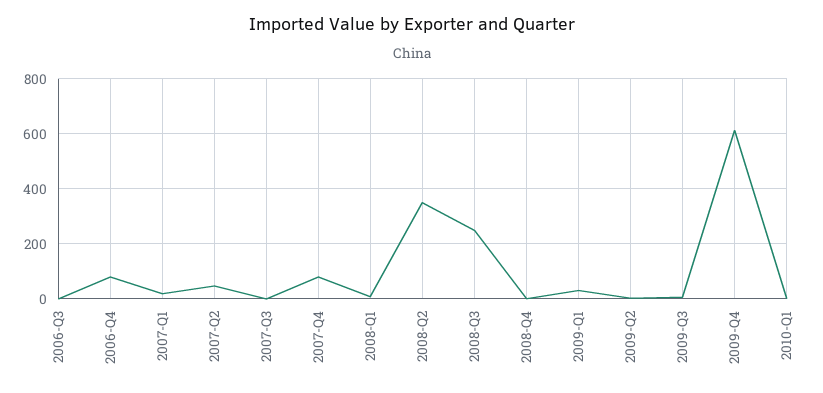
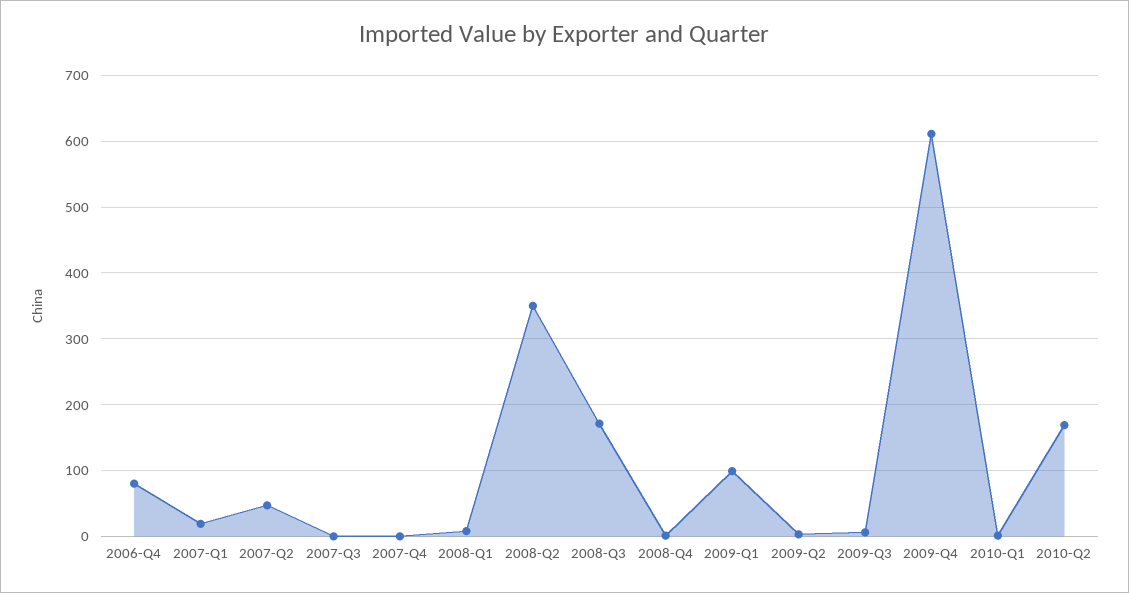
2006-Q3: 0 -> none
2007-Q4: 75 -> 0
2008-Q3: 250 -> 170
2009-Q1: 25 -> 100
2010-Q2: none -> 170

